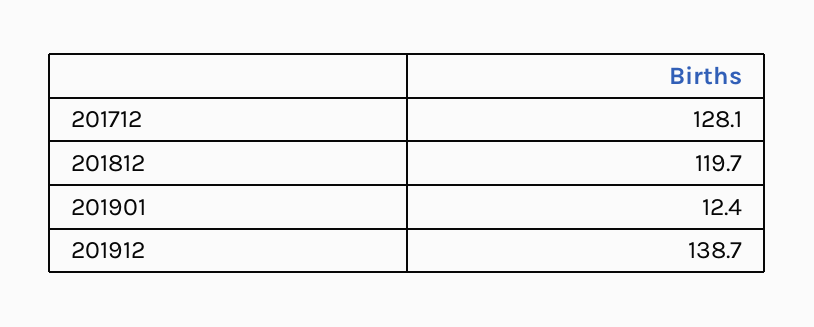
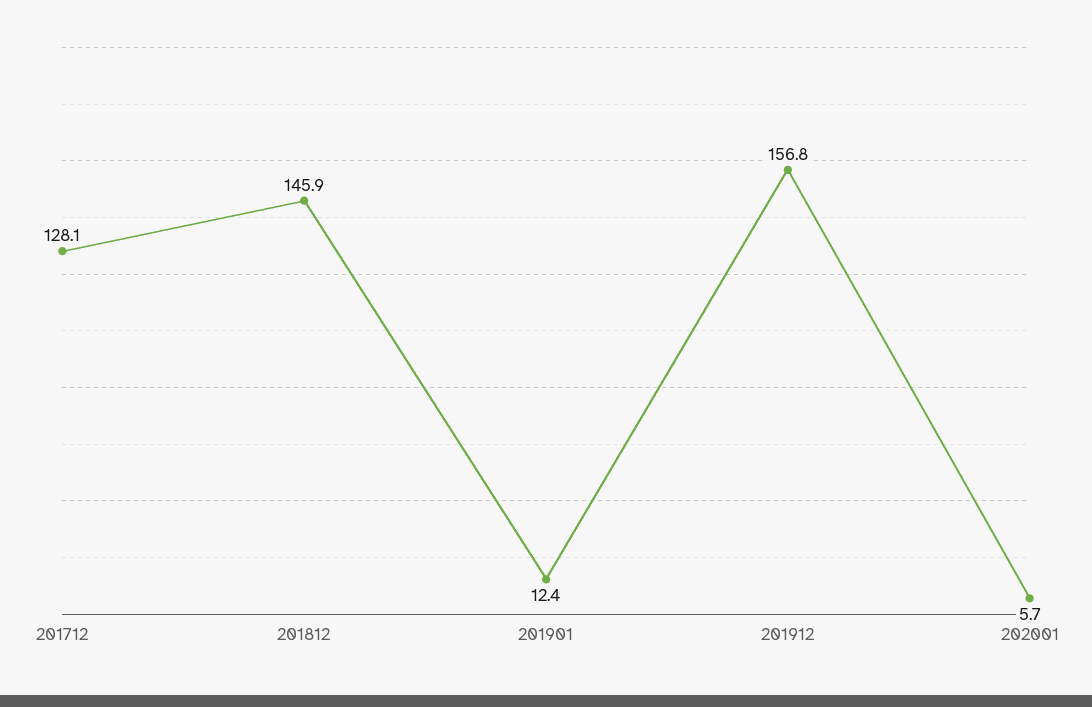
201812: 119.7 -> 145.9
201912: 138.7 -> 156.8
202001: none -> 5.7

